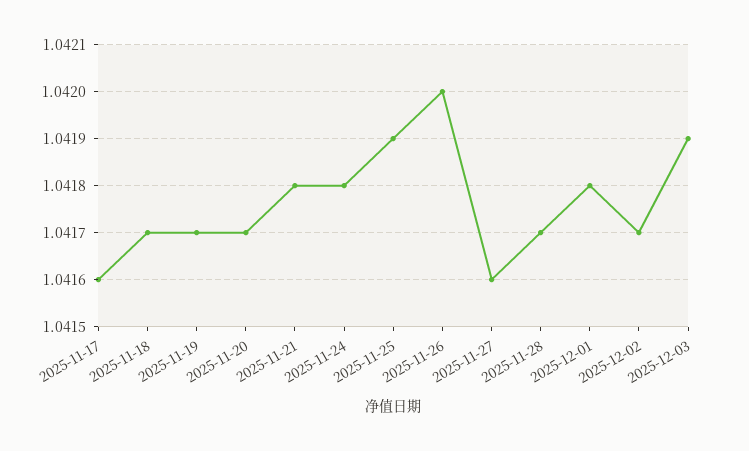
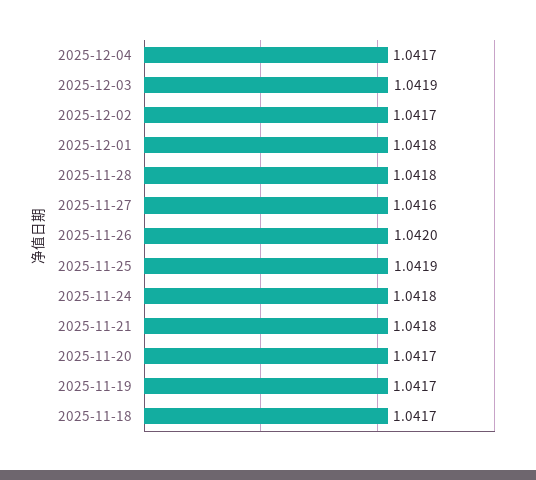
2025-11-17: 1.0416 -> none
2025-11-28: 1.0417 -> 1.0418
2025-12-04: none -> 1.0417

